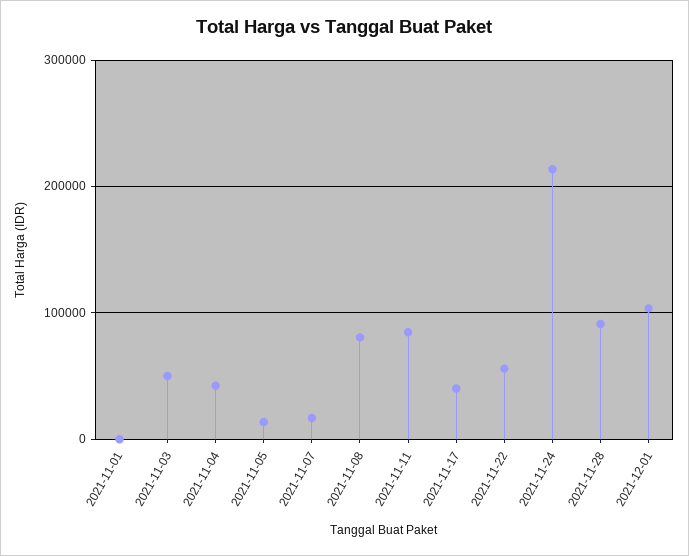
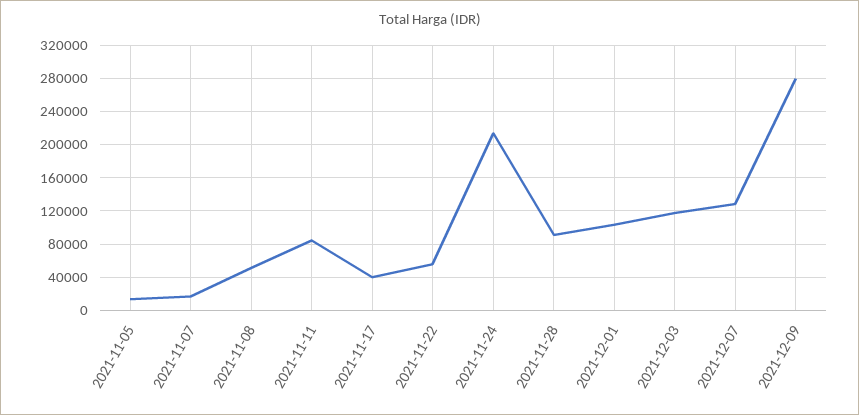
2021-11-01: 0 -> none
2021-11-03: 50000 -> none
2021-11-04: 40000 -> none
2021-11-08: 80000 -> 50000
2021-12-03: none -> 120000
2021-12-07: none -> 130000
2021-12-09: none -> 280000

